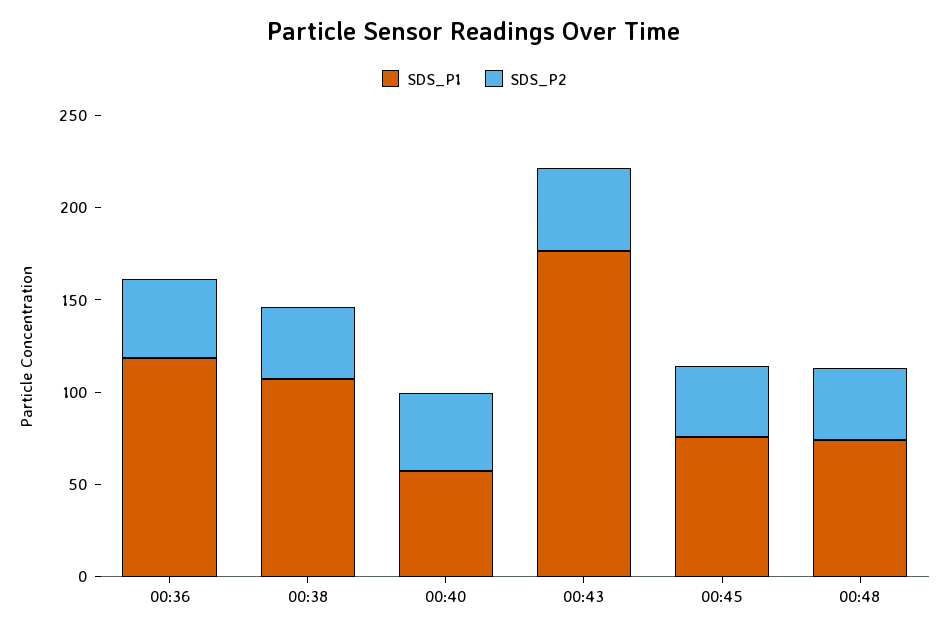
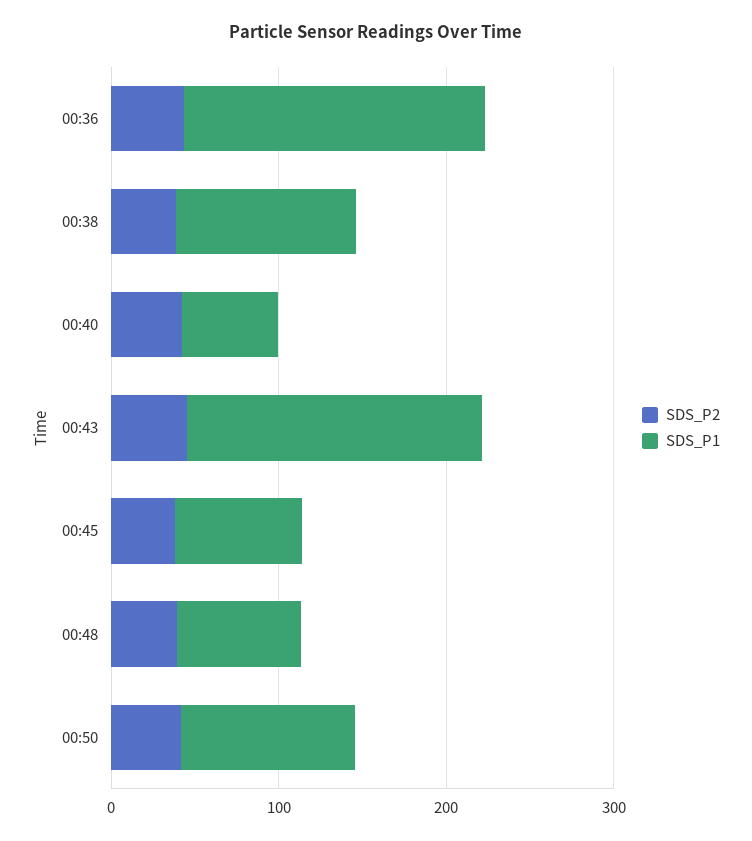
SDS_P1, 00:36: 120 -> 180
SDS_P2, 00:50: none -> 40
SDS_P1, 00:50: none -> 100

